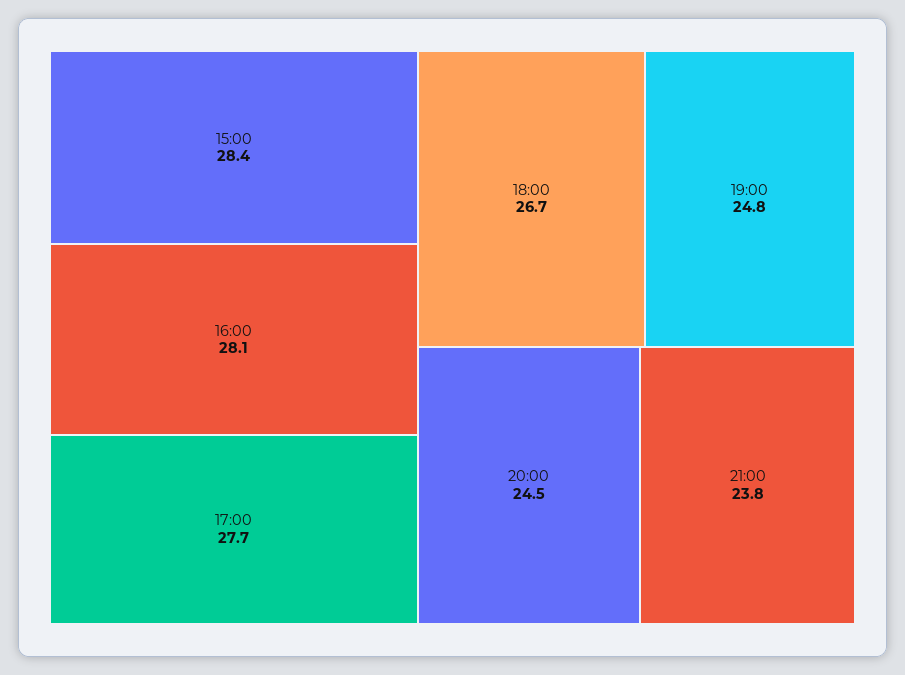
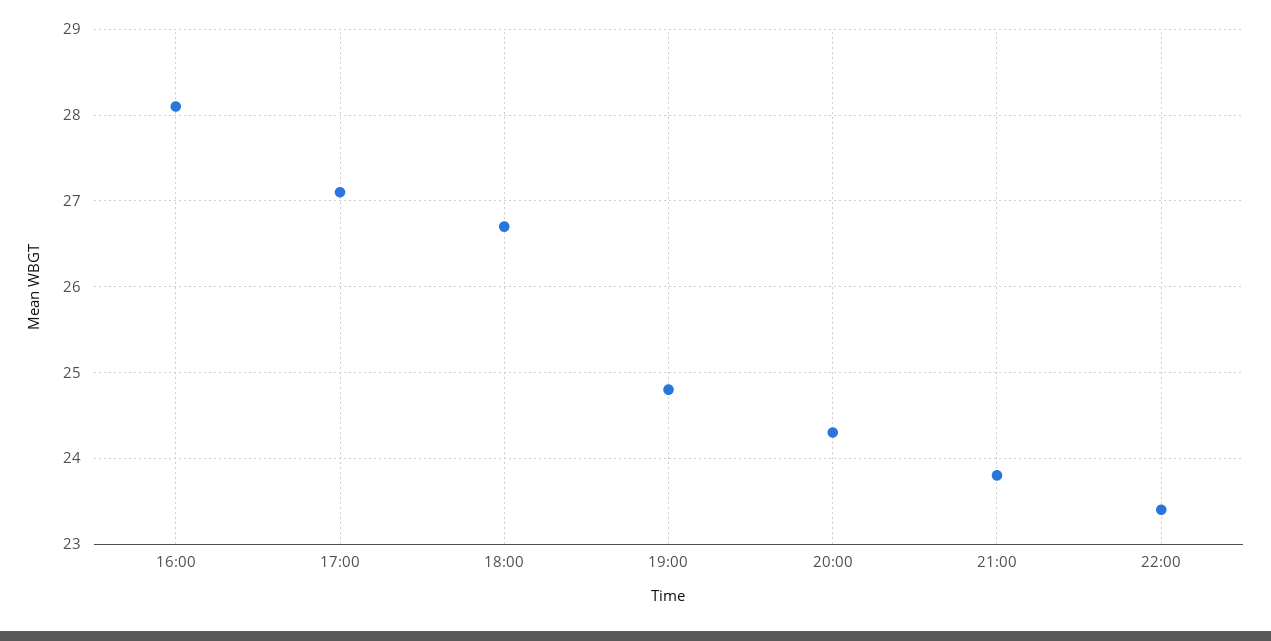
15:00: 28.4 -> none
17:00: 27.7 -> 27.1
20:00: 24.5 -> 24.3
22:00: none -> 23.4

